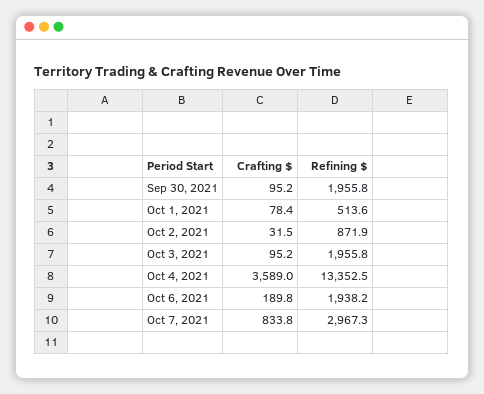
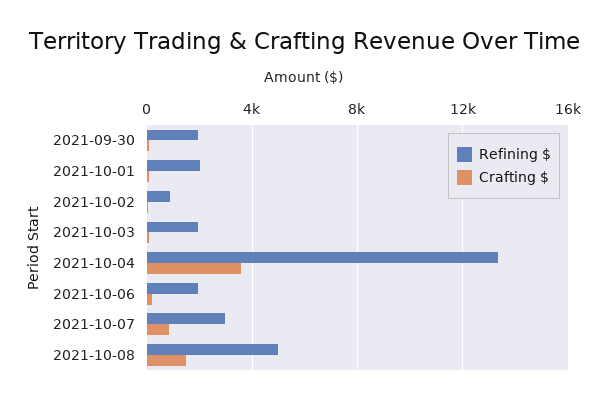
Refining $, Oct 1, 2021: 513.6 -> 2000
Refining $, 2021-10-08: none -> 5000
Crafting $, 2021-10-08: none -> 1500

